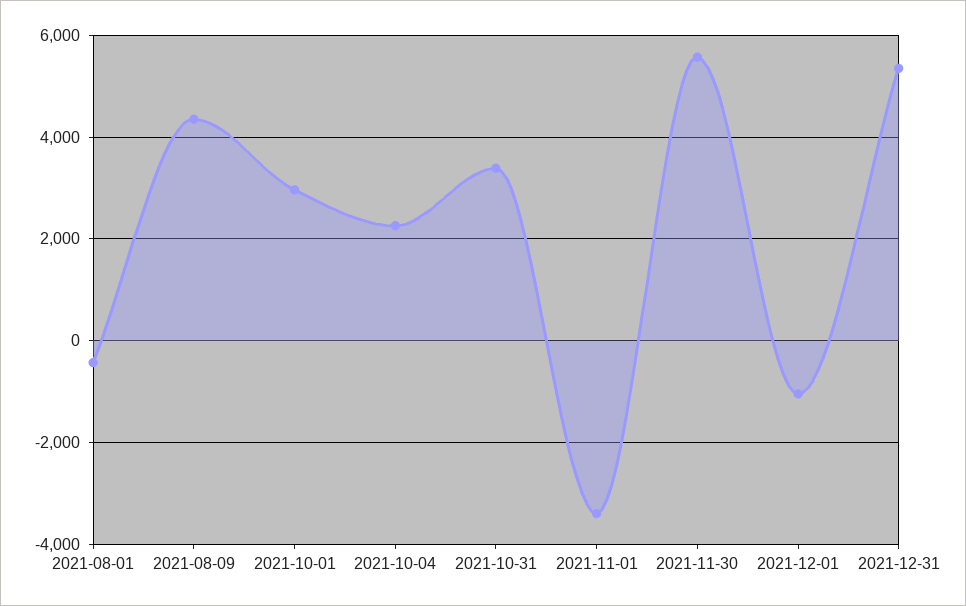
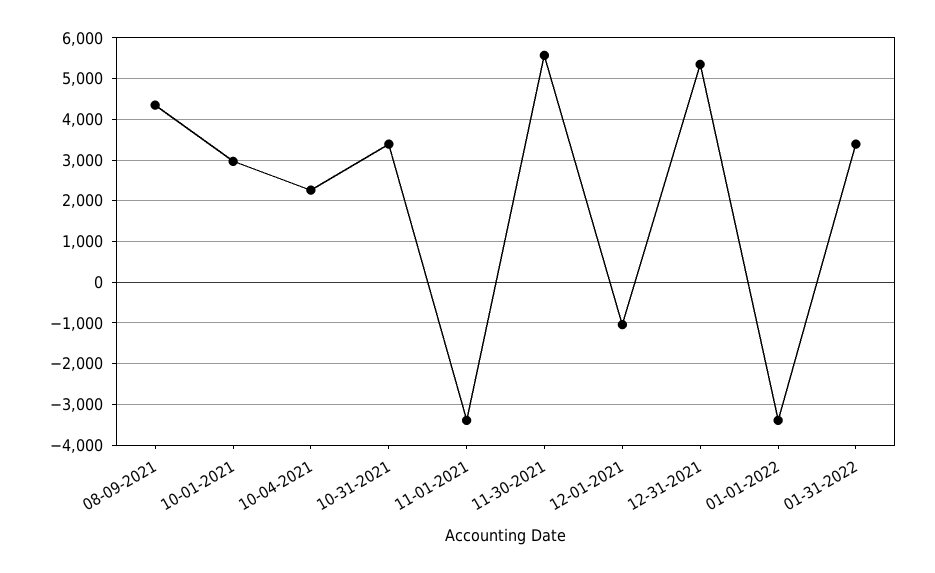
2021-08-01: -400 -> none
01-01-2022: none -> -3400
01-31-2022: none -> 3400

